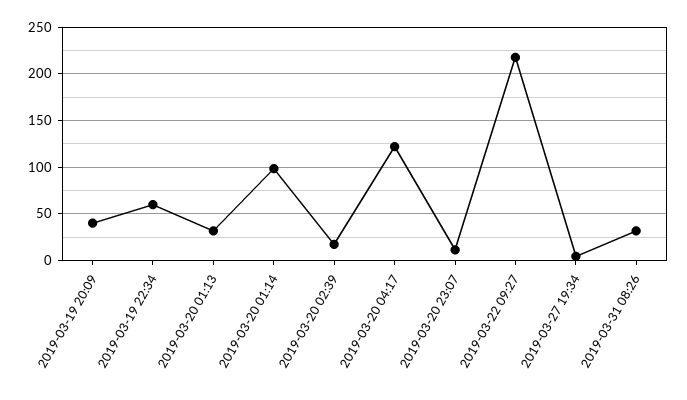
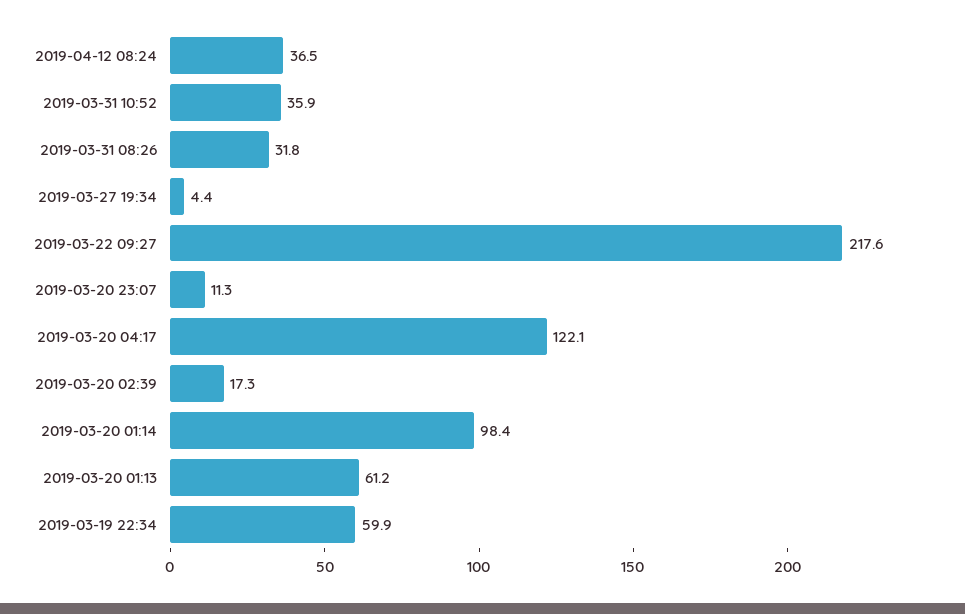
2019-03-19 20:09: 40 -> none
2019-03-20 01:13: 30 -> 61.2
2019-04-12 08:24: none -> 36.5
2019-03-31 10:52: none -> 35.9

